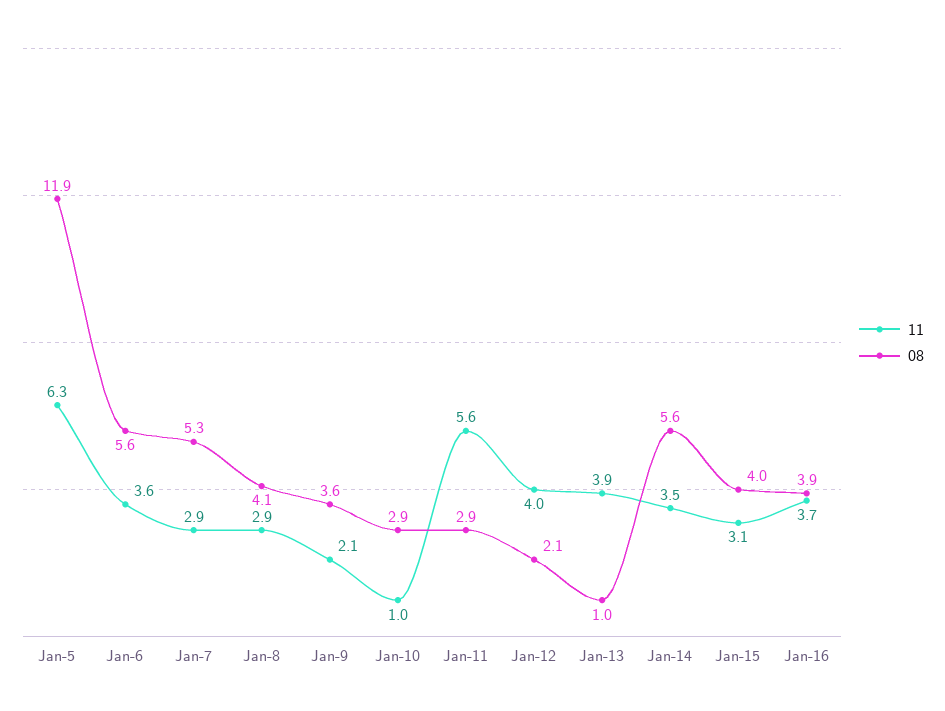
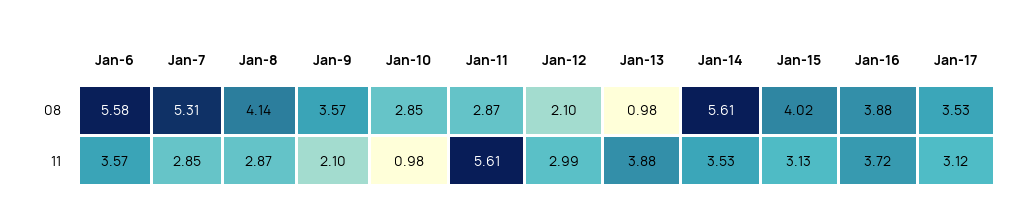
11, Jan-5: 6.3 -> none
08, Jan-5: 11.9 -> none
11, Jan-12: 4 -> 2.99
08, Jan-17: none -> 3.53
11, Jan-17: none -> 3.12

